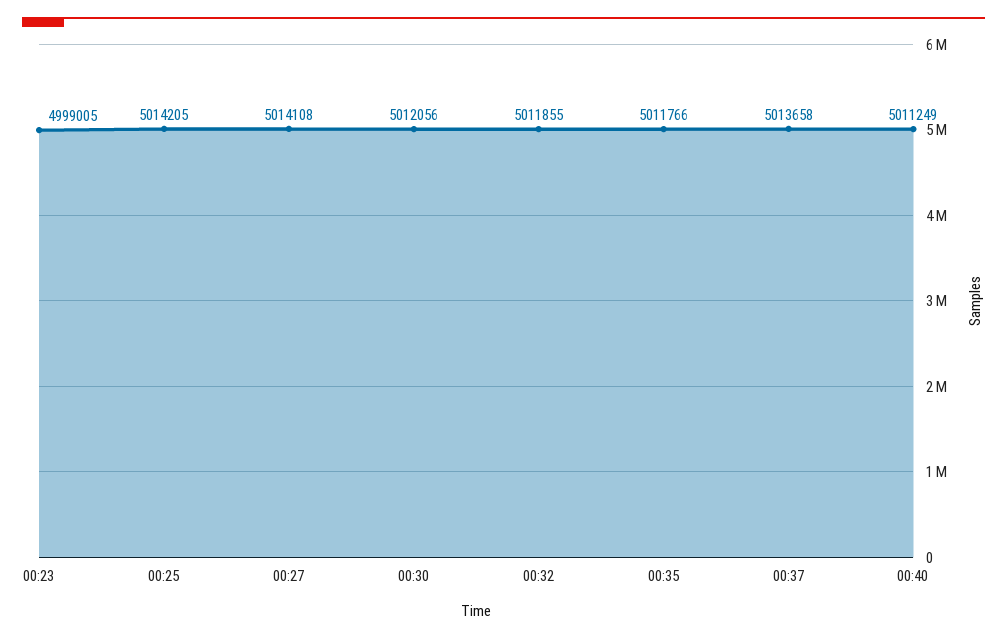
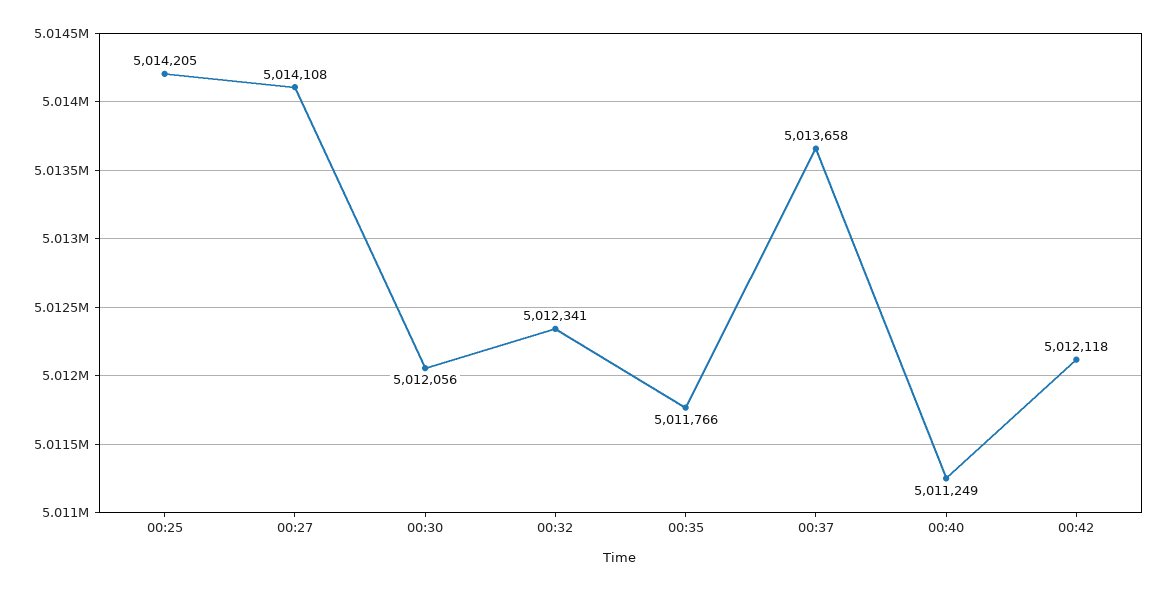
00:23: 4999005 -> none
00:32: 5011855 -> 5012341
00:42: none -> 5012118

